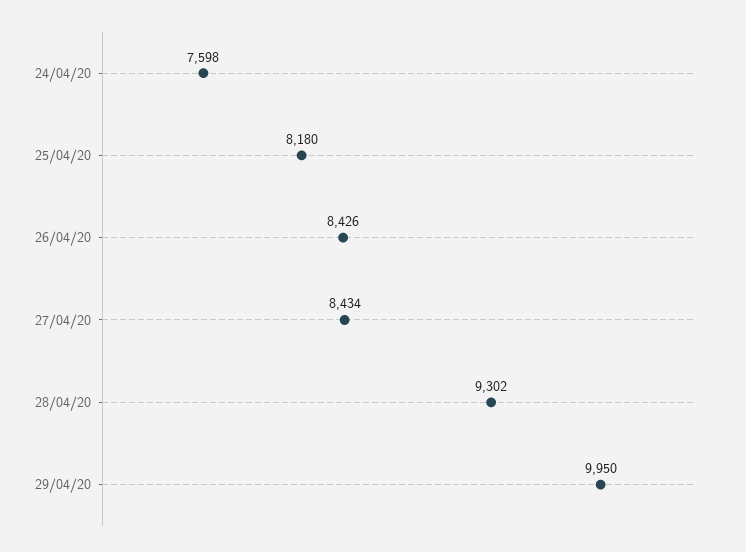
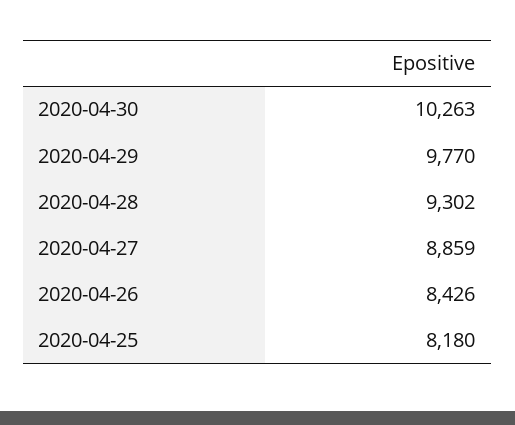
24/04/20: 7598 -> none
27/04/20: 8434 -> 8859
29/04/20: 9950 -> 9770
2020-04-30: none -> 10263

